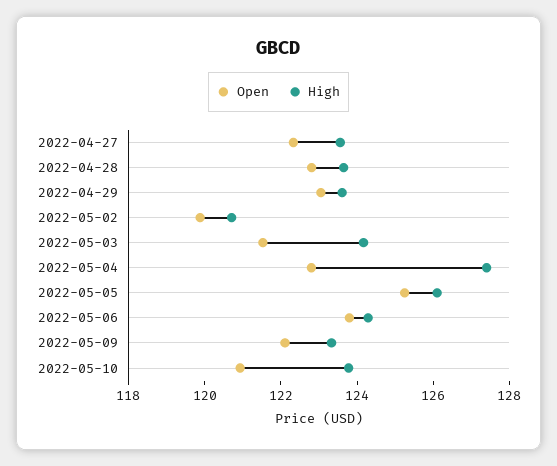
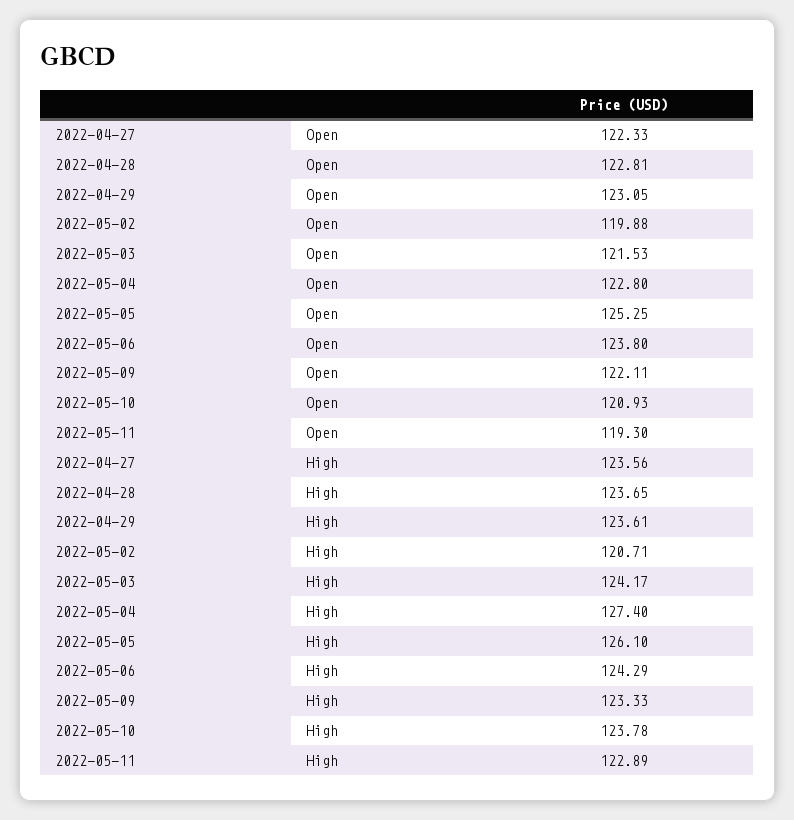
Open, 2022-05-11: none -> 119.3
High, 2022-05-11: none -> 122.89

